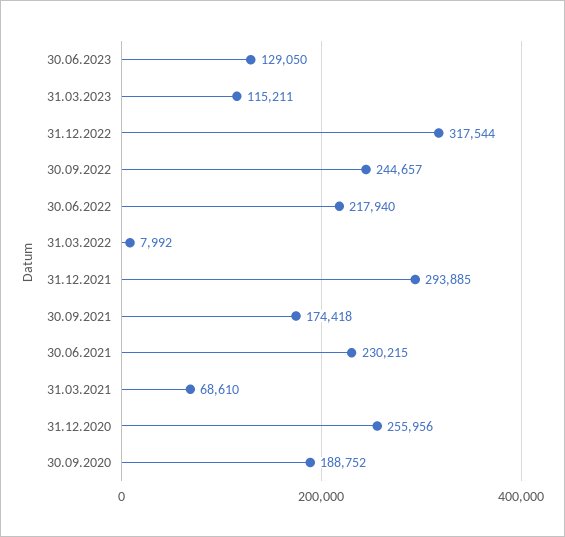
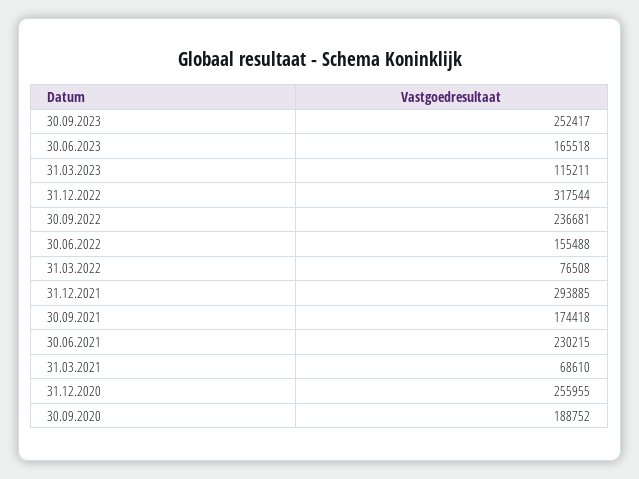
30.06.2023: 129050 -> 165518
30.09.2022: 244657 -> 236681
30.06.2022: 217940 -> 155488
31.03.2022: 7992 -> 76508
31.12.2020: 255956 -> 255955
30.09.2023: none -> 252417

